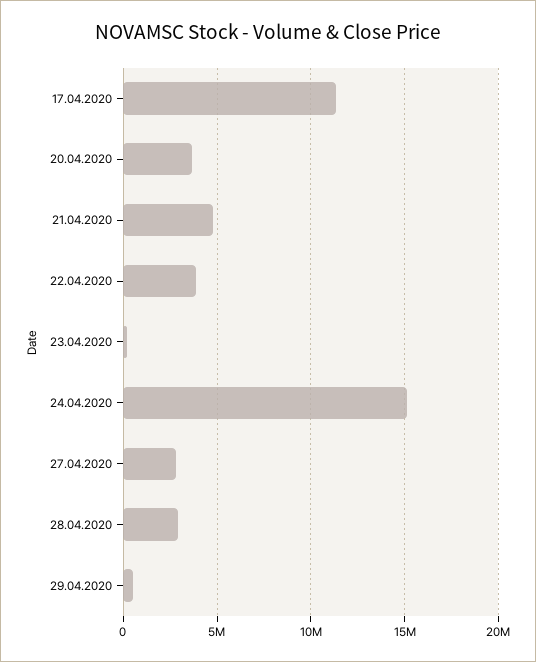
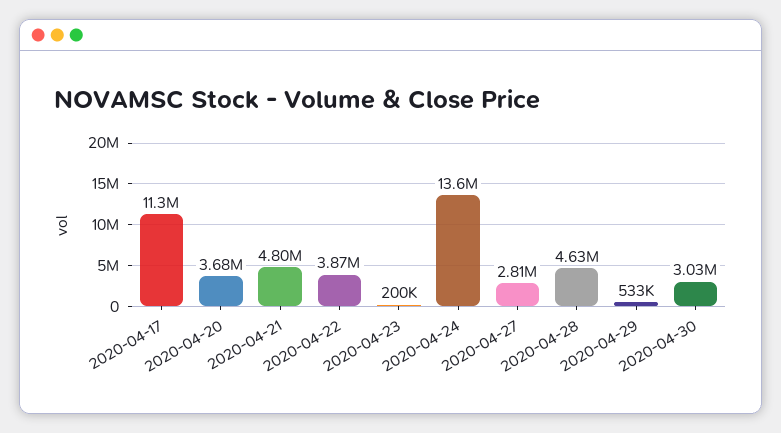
24.04.2020: 15000000 -> 13600000
28.04.2020: 3000000 -> 4630000
2020-04-30: none -> 3030000

